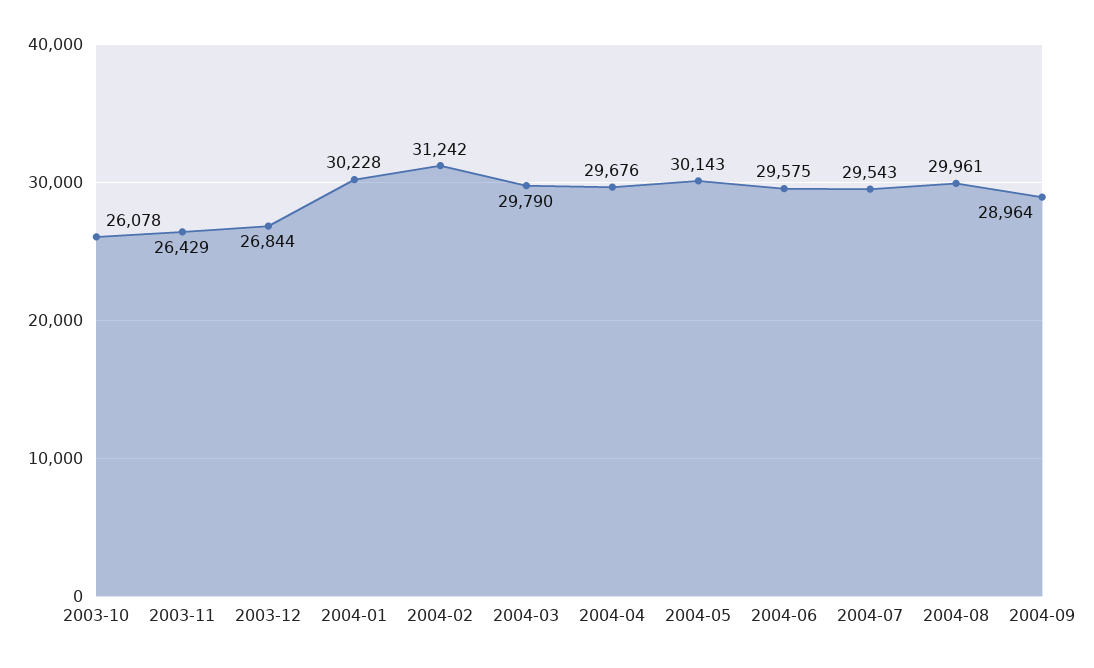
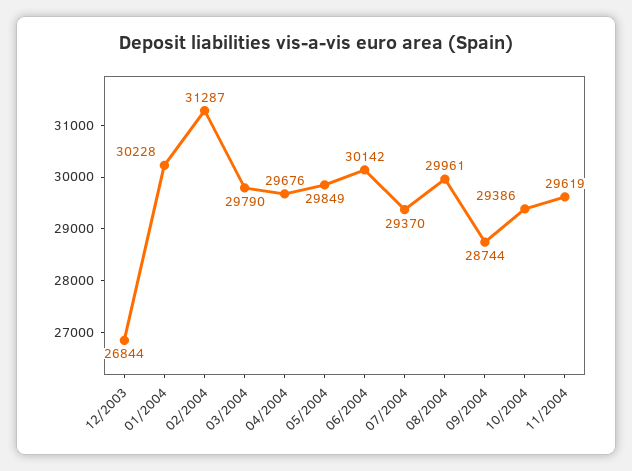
2003-10: 26078 -> none
2003-11: 26429 -> none
2004-02: 31242 -> 31287
2004-05: 30143 -> 29849
2004-06: 29575 -> 30142
2004-07: 29543 -> 29370
2004-09: 28964 -> 28744
10/2004: none -> 29386
11/2004: none -> 29619

